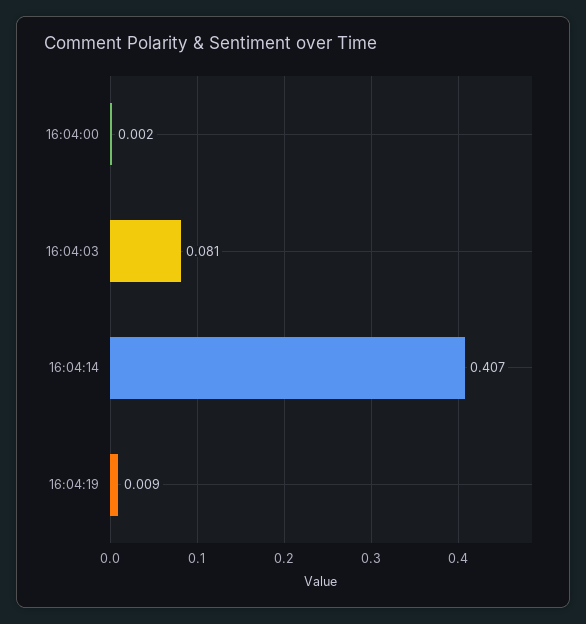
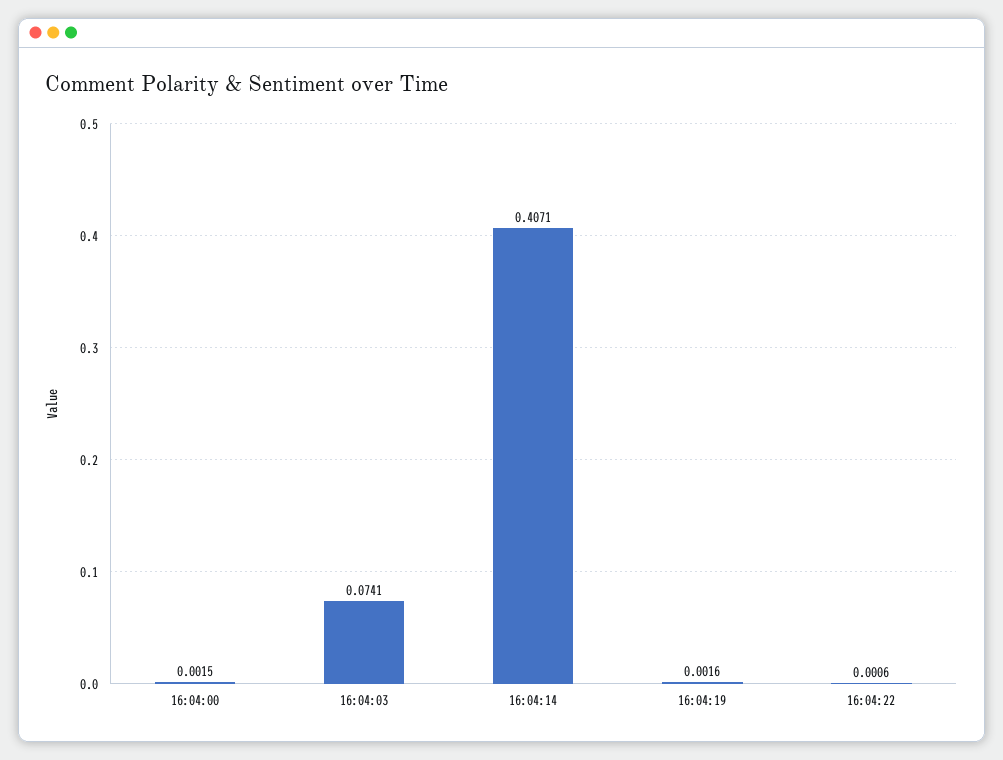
16:04:03: 0.081 -> 0.0741
16:04:19: 0.009 -> 0.0016
16:04:22: none -> 0.0006

